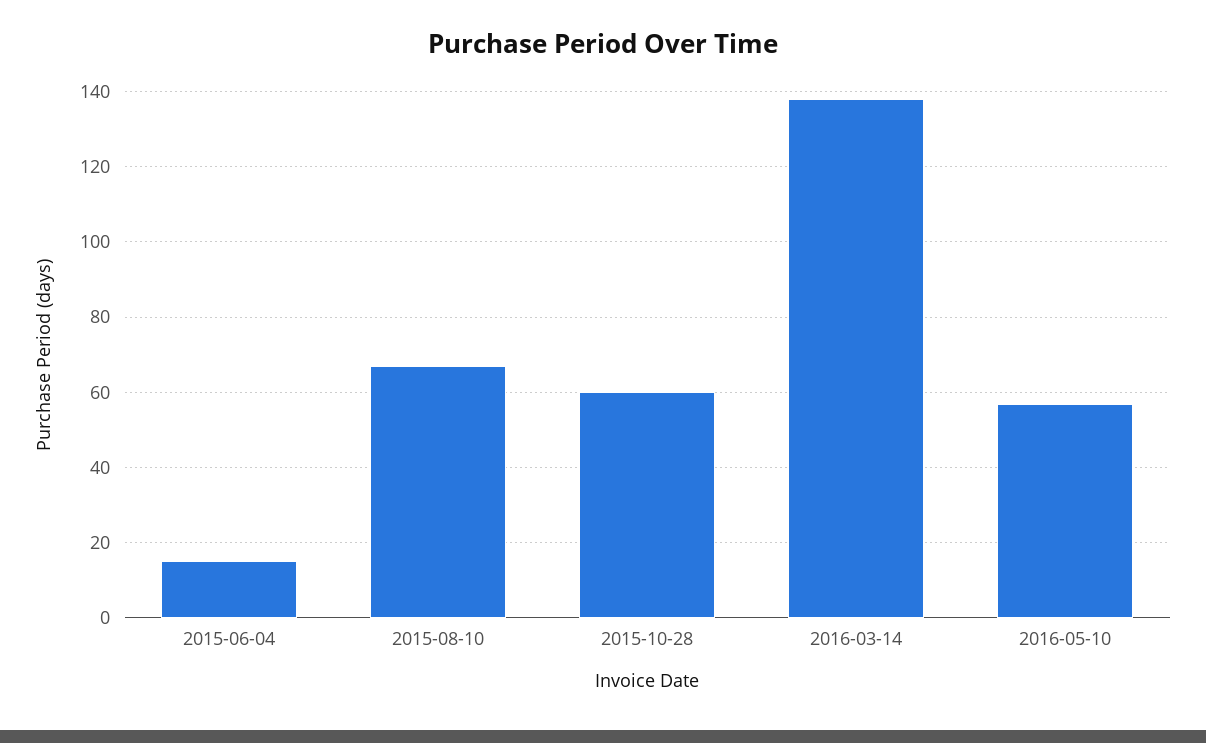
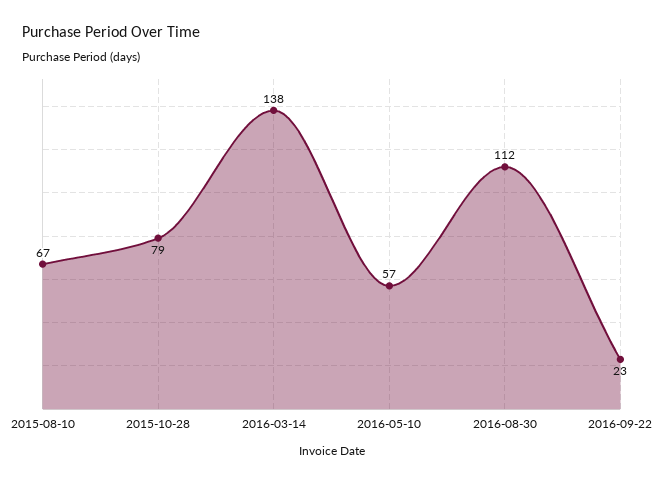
2015-06-04: 15 -> none
2015-10-28: 60 -> 79
2016-08-30: none -> 112
2016-09-22: none -> 23

